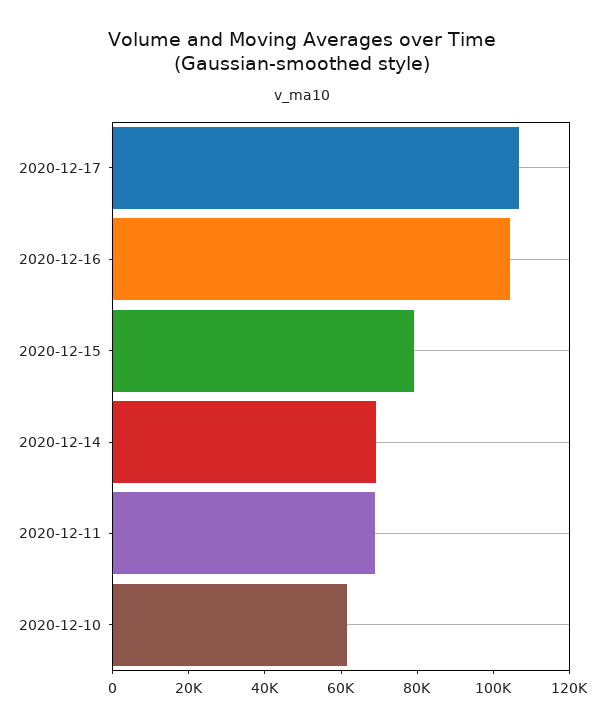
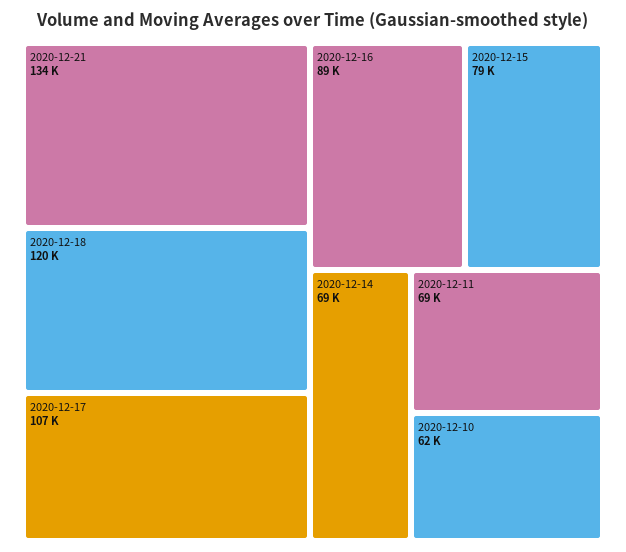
2020-12-16: 105000 -> 89000
2020-12-21: none -> 134000
2020-12-18: none -> 120000

